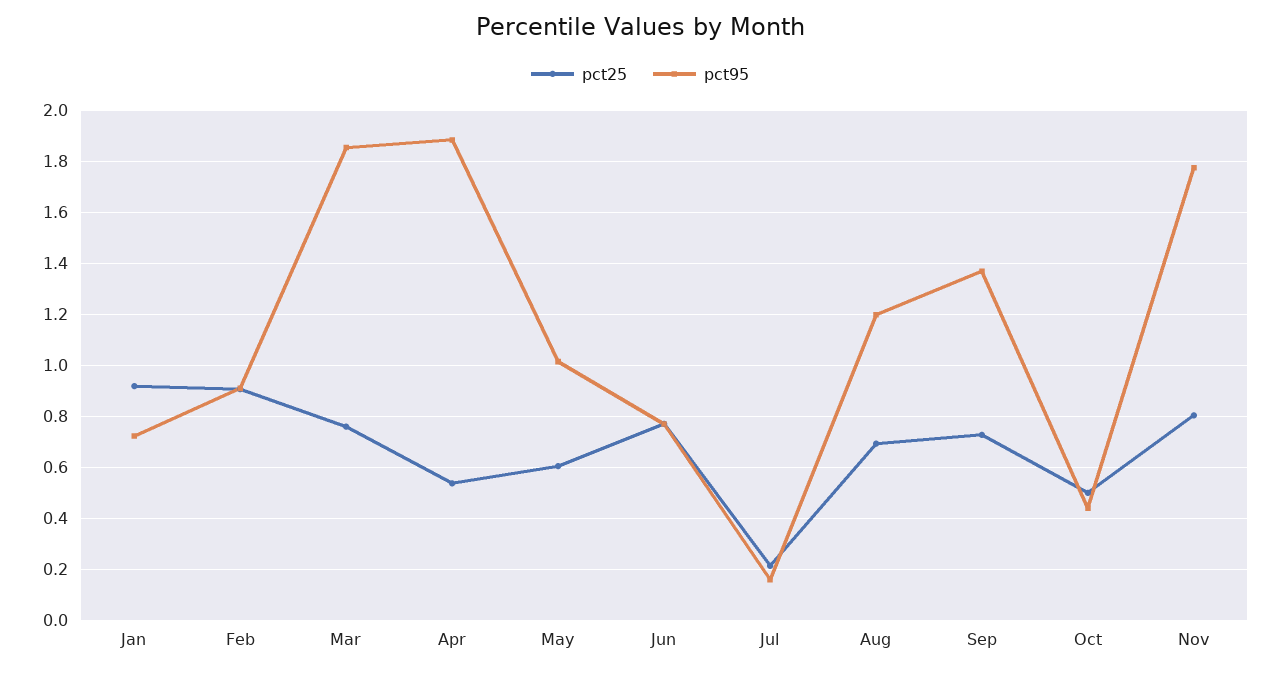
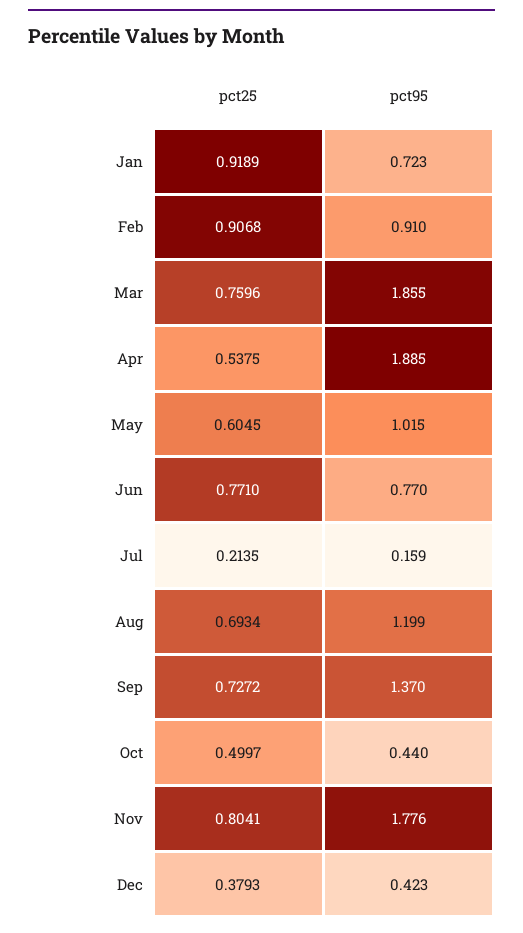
pct25, Dec: none -> 0.3793
pct95, Dec: none -> 0.423

